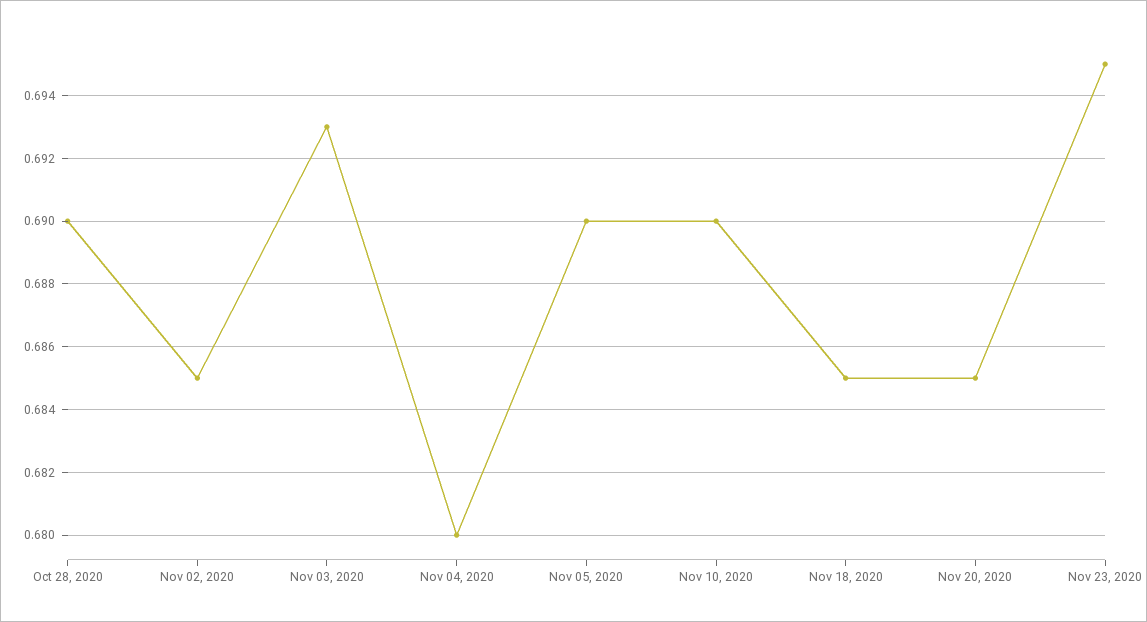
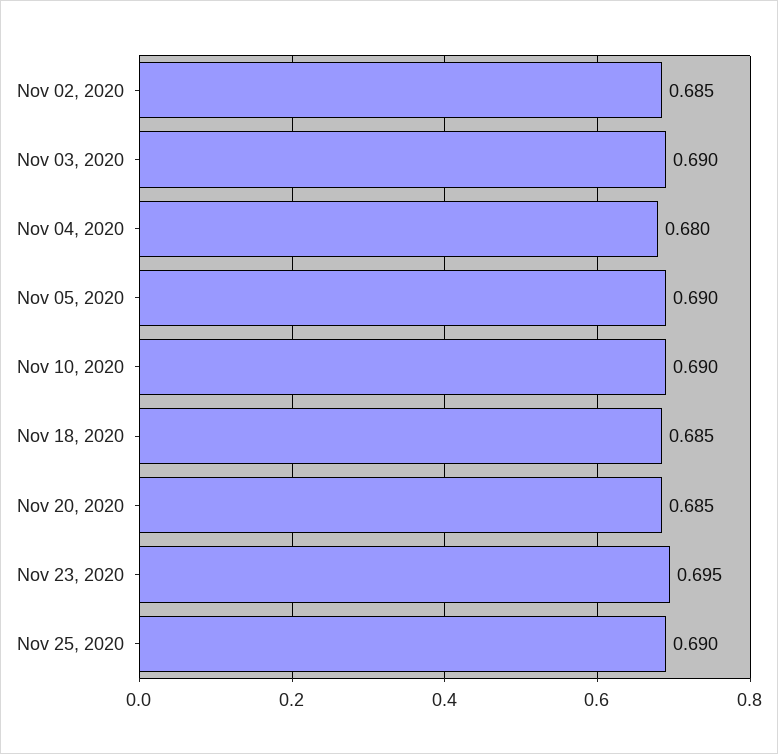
Oct 28, 2020: 0.69 -> none
Nov 03, 2020: 0.693 -> 0.69
Nov 25, 2020: none -> 0.69

